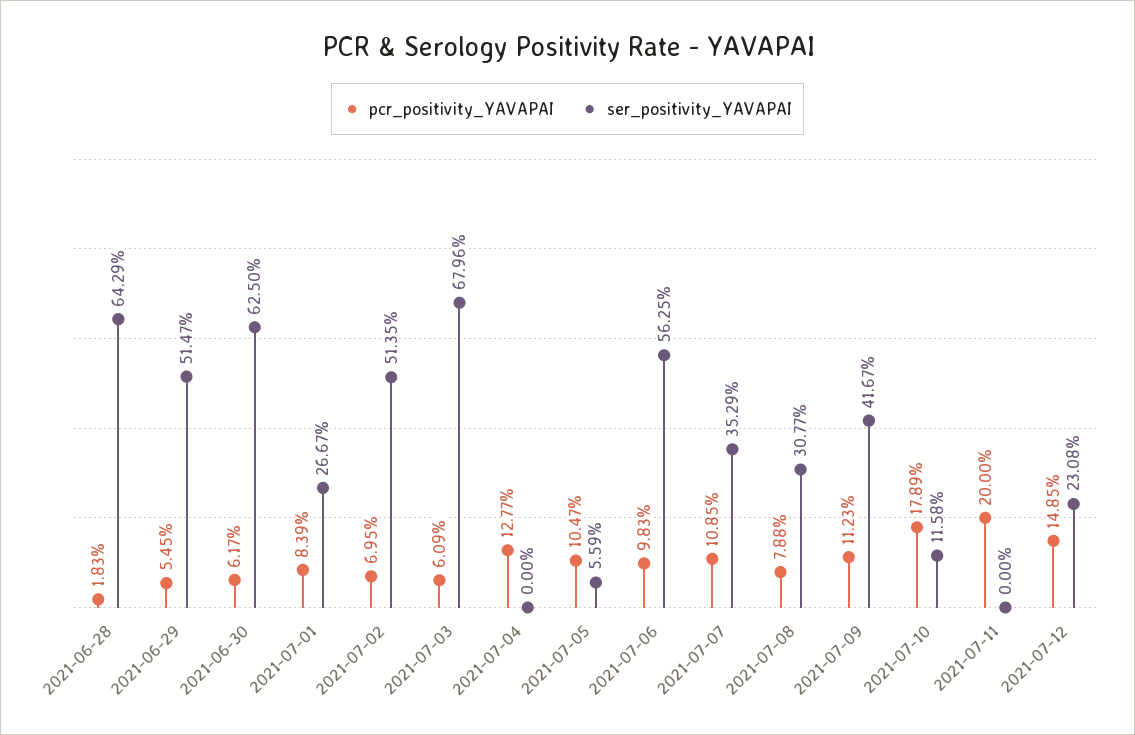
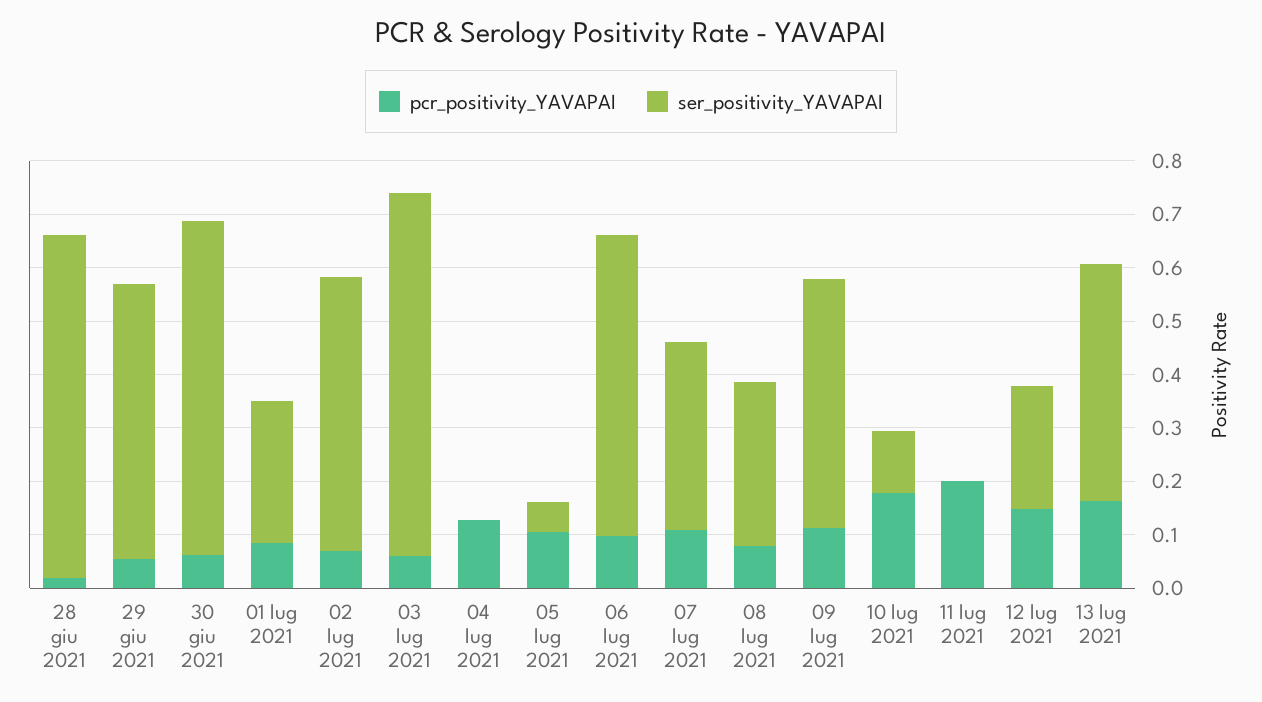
ser_positivity_YAVAPAI, 2021-07-09: 0.4167 -> 0.46
pcr_positivity_YAVAPAI, 13 lug 2021: none -> 0.16
ser_positivity_YAVAPAI, 13 lug 2021: none -> 0.44

